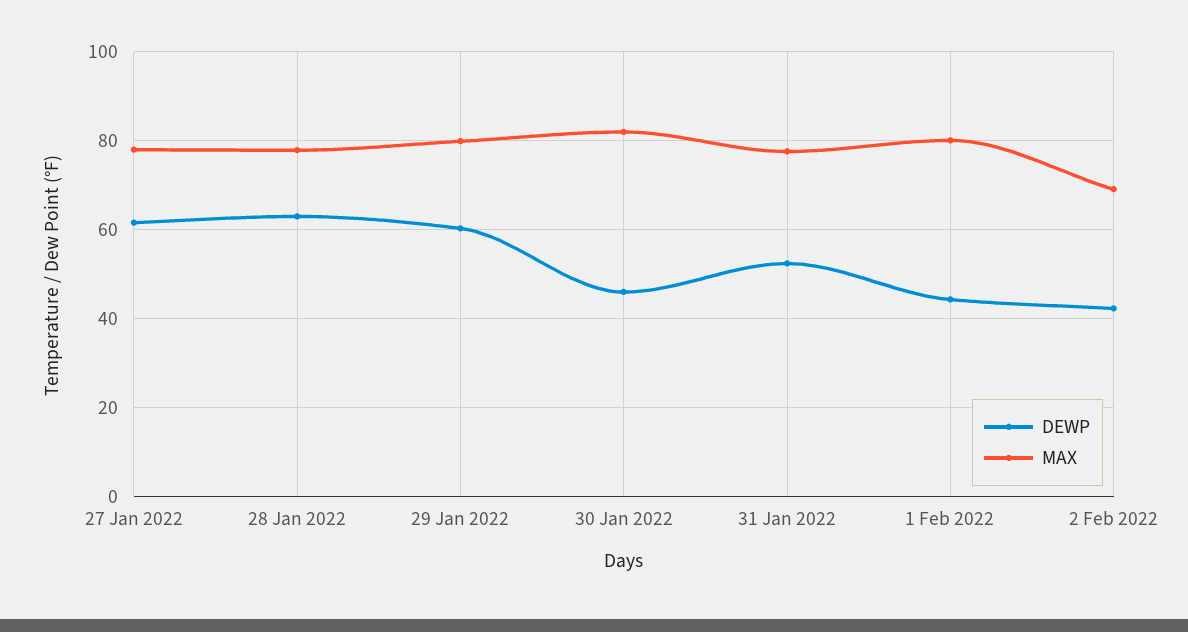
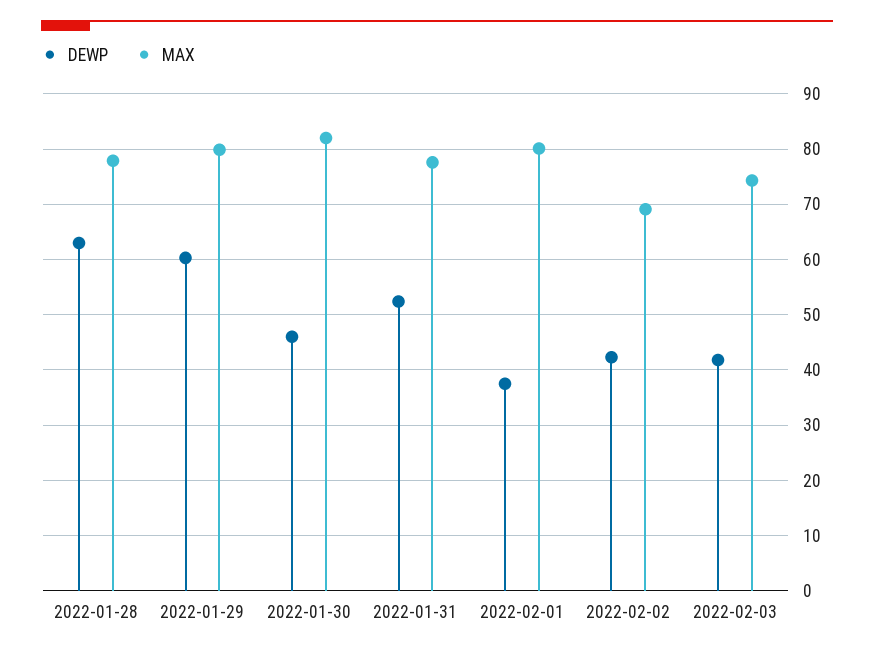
DEWP, 27 Jan 2022: 62 -> none
MAX, 27 Jan 2022: 78 -> none
DEWP, 1 Feb 2022: 44 -> 38
DEWP, 2022-02-03: none -> 42
MAX, 2022-02-03: none -> 74

